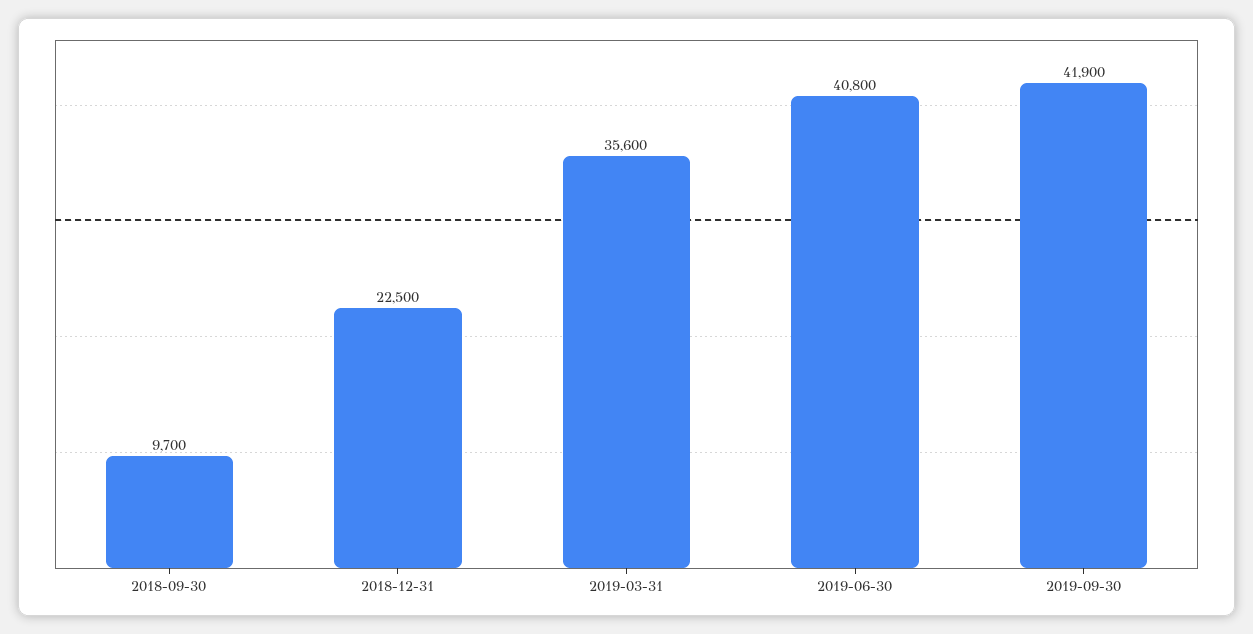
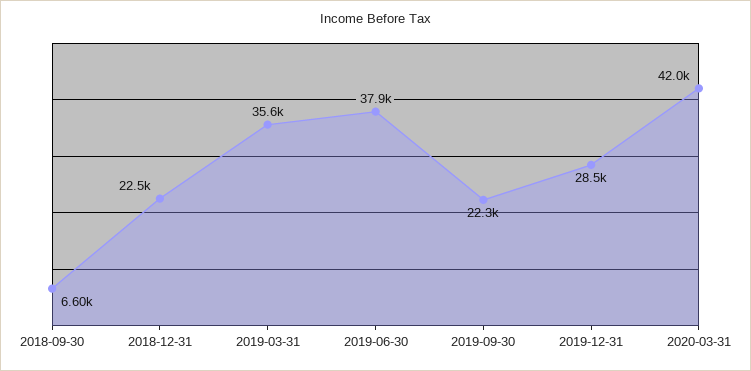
2018-09-30: 9700 -> 6600
2019-06-30: 40800 -> 37900
2019-09-30: 41900 -> 22300
2019-12-31: none -> 28500
2020-03-31: none -> 42000

